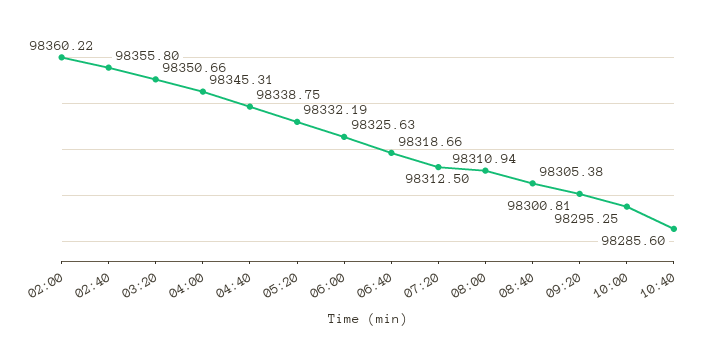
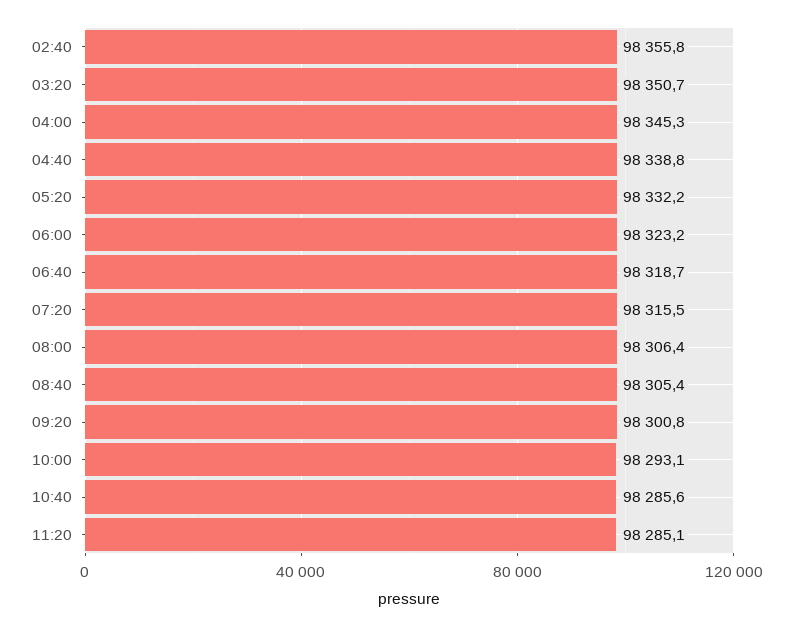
02:00: 98360.22 -> none
06:00: 98325.63 -> 98323.2
07:20: 98312.5 -> 98315.5
08:00: 98310.94 -> 98306.4
10:00: 98295.25 -> 98293.1
11:20: none -> 98285.1

